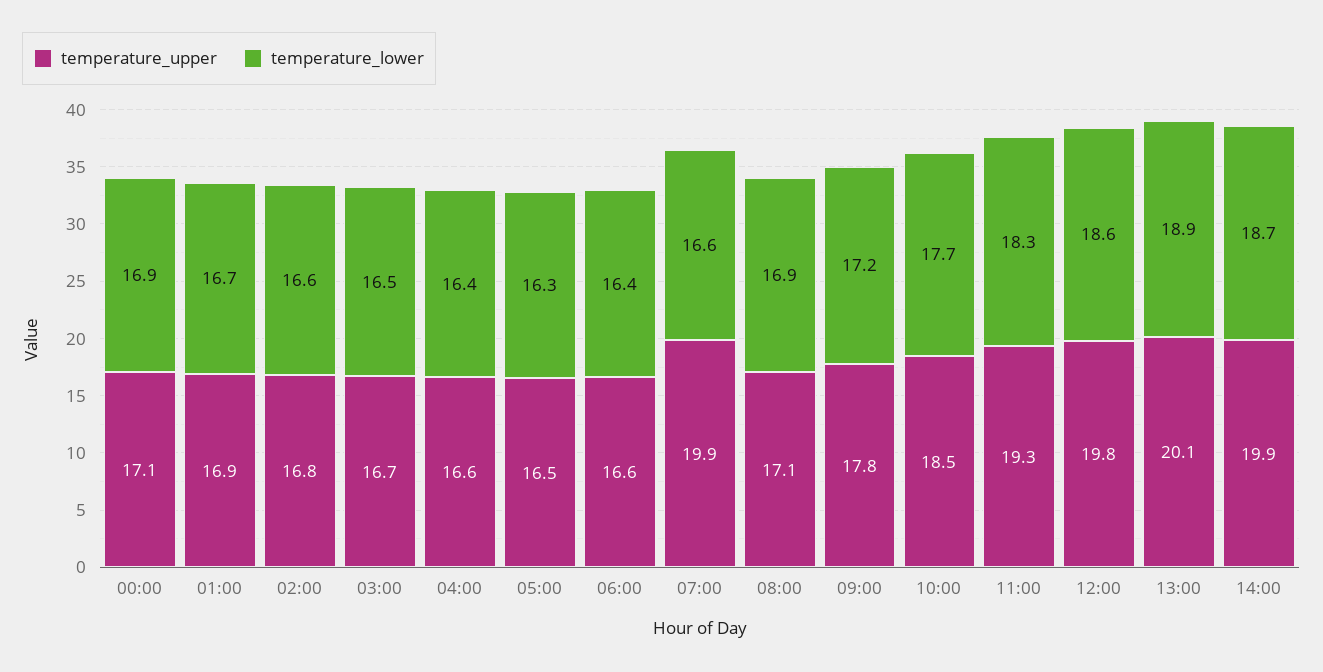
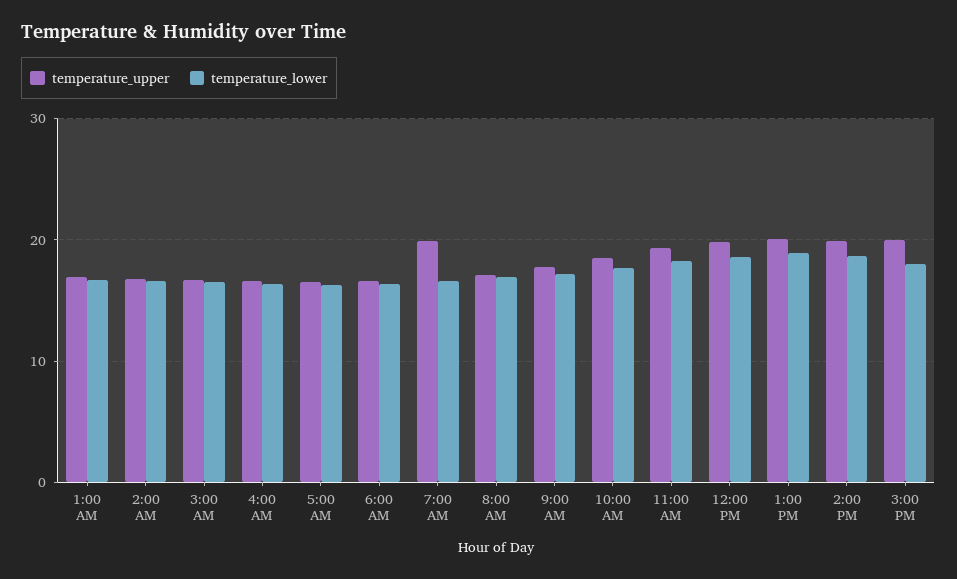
temperature_upper, 00:00: 17.1 -> none
temperature_lower, 00:00: 16.9 -> none
temperature_upper, 3:00 PM: none -> 20
temperature_lower, 3:00 PM: none -> 18

